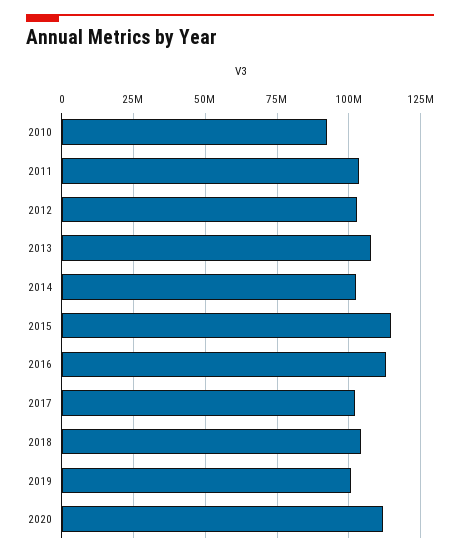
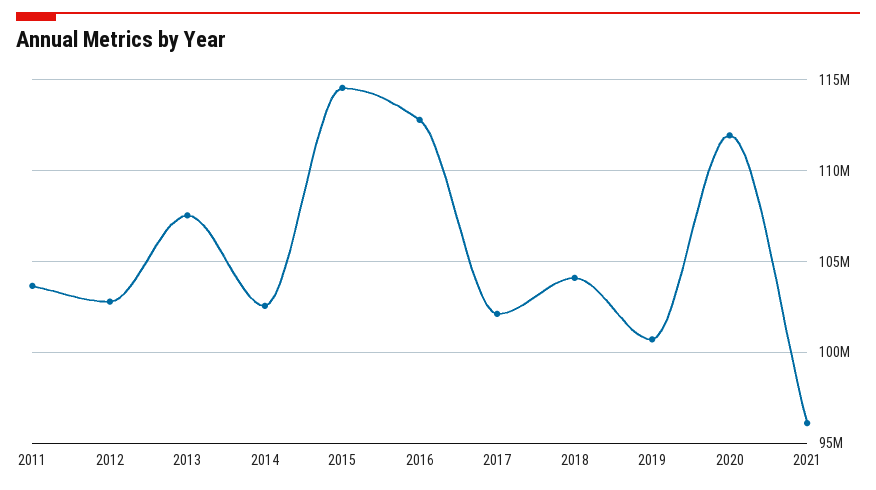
2010: 92500000 -> none
2021: none -> 96000000

